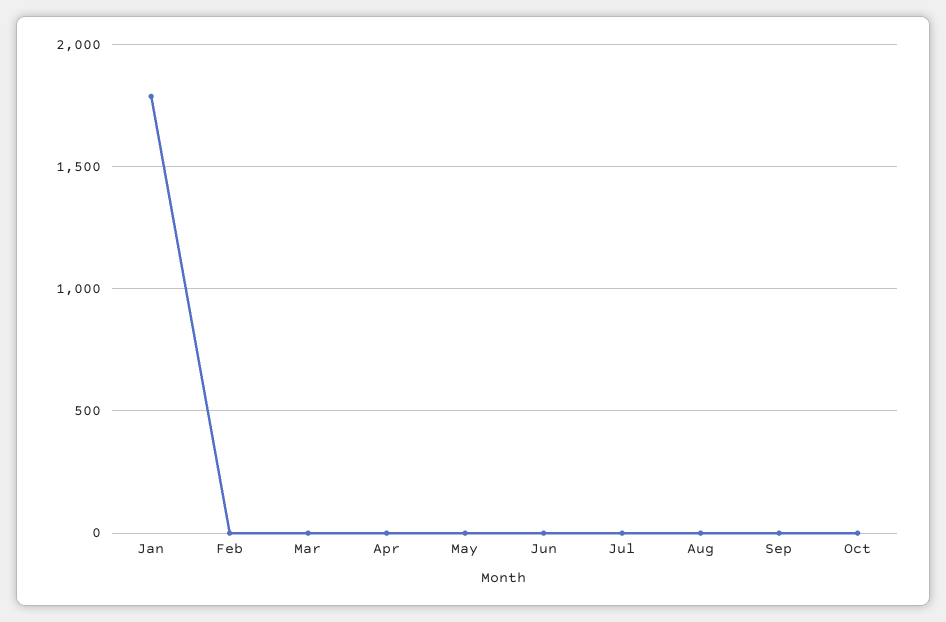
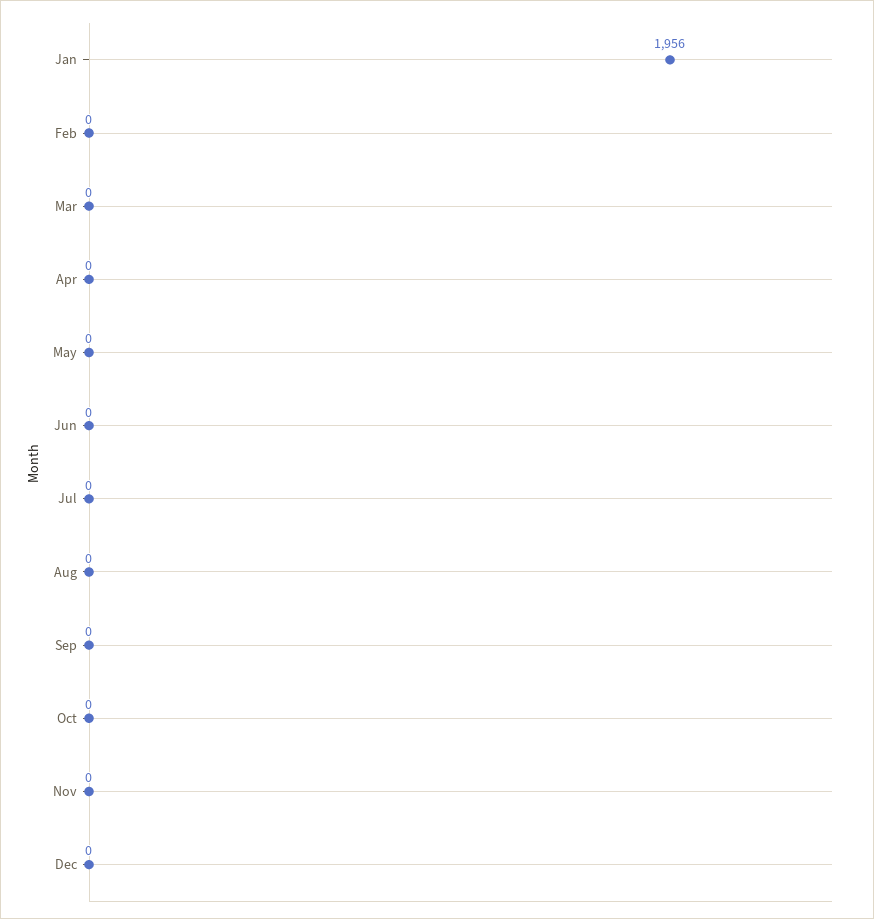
Jan: 1800 -> 1956
Nov: none -> 0
Dec: none -> 0

